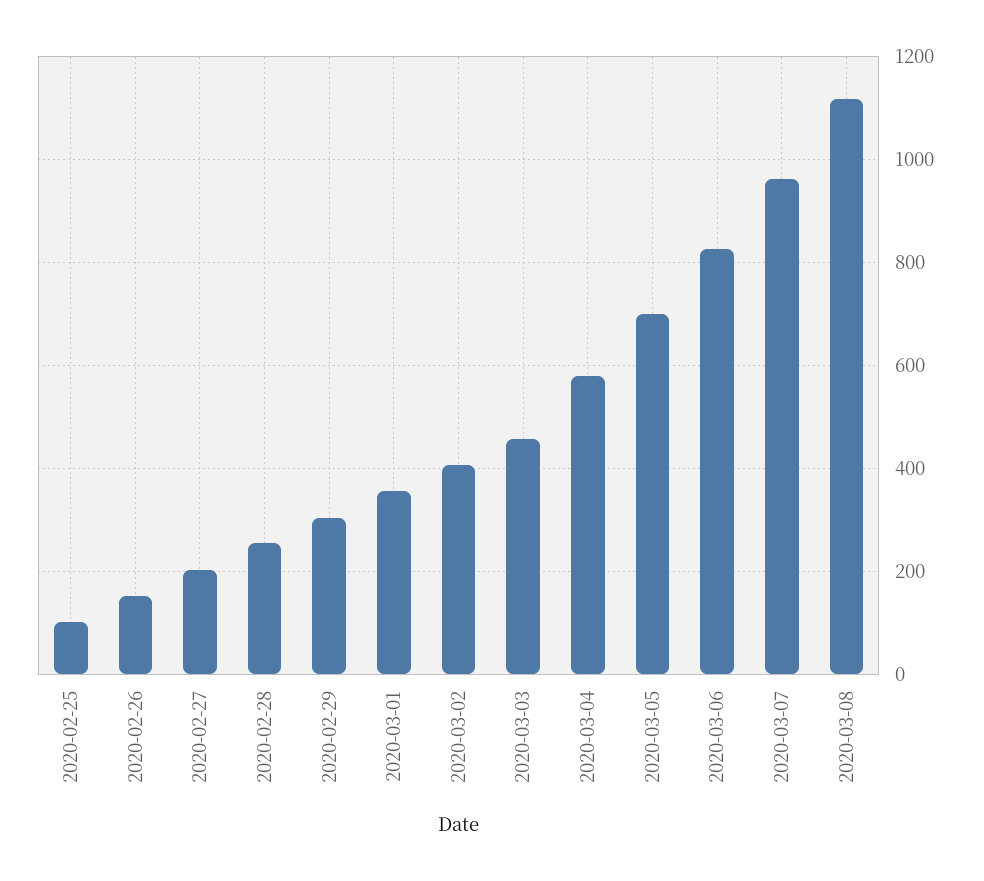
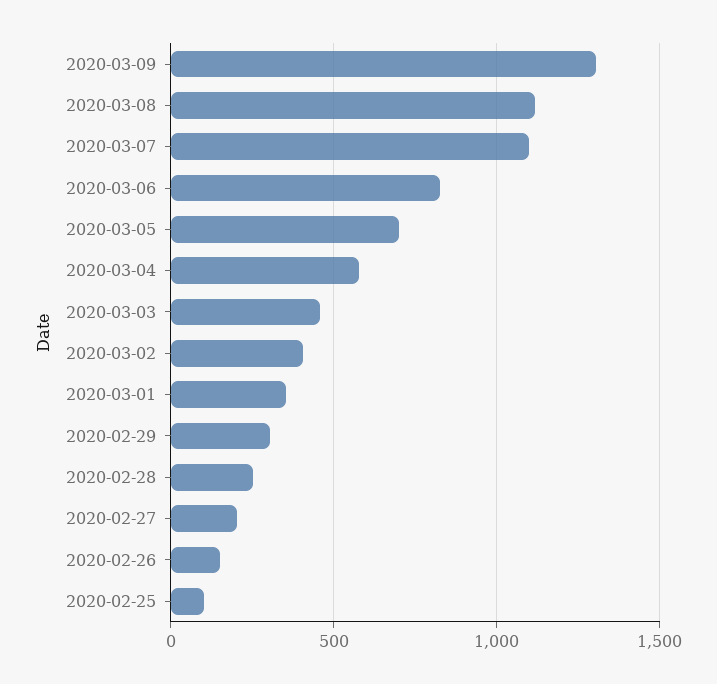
2020-03-07: 960 -> 1100
2020-03-09: none -> 1300

